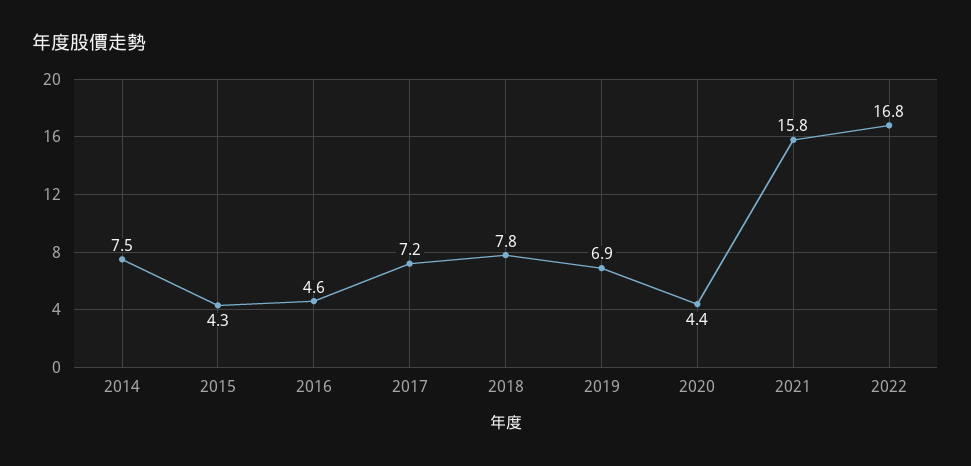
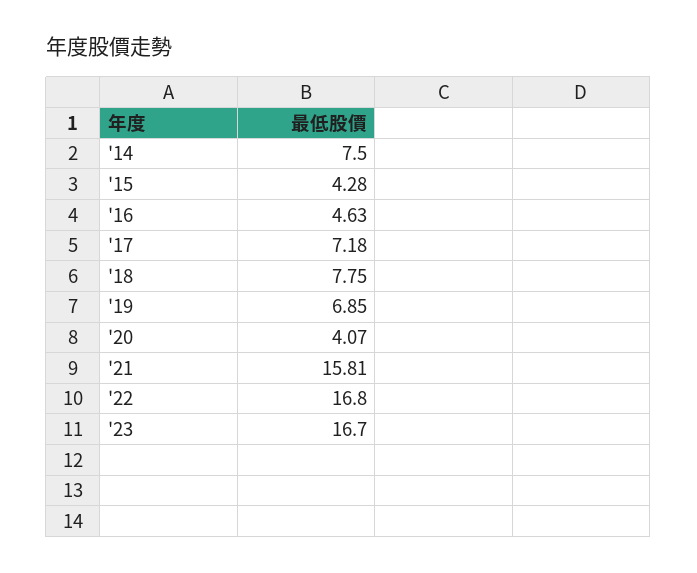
2020: 4.4 -> 4.07
'23: none -> 16.7

